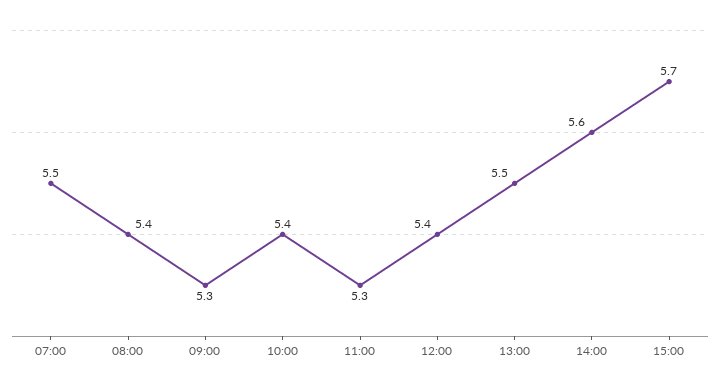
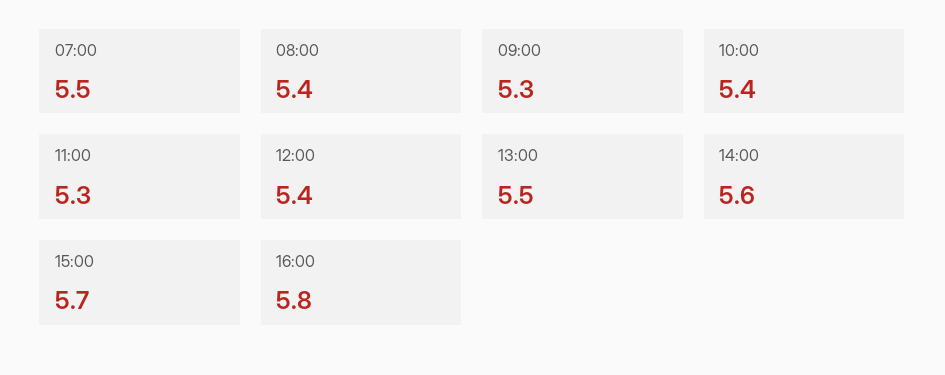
16:00: none -> 5.8

